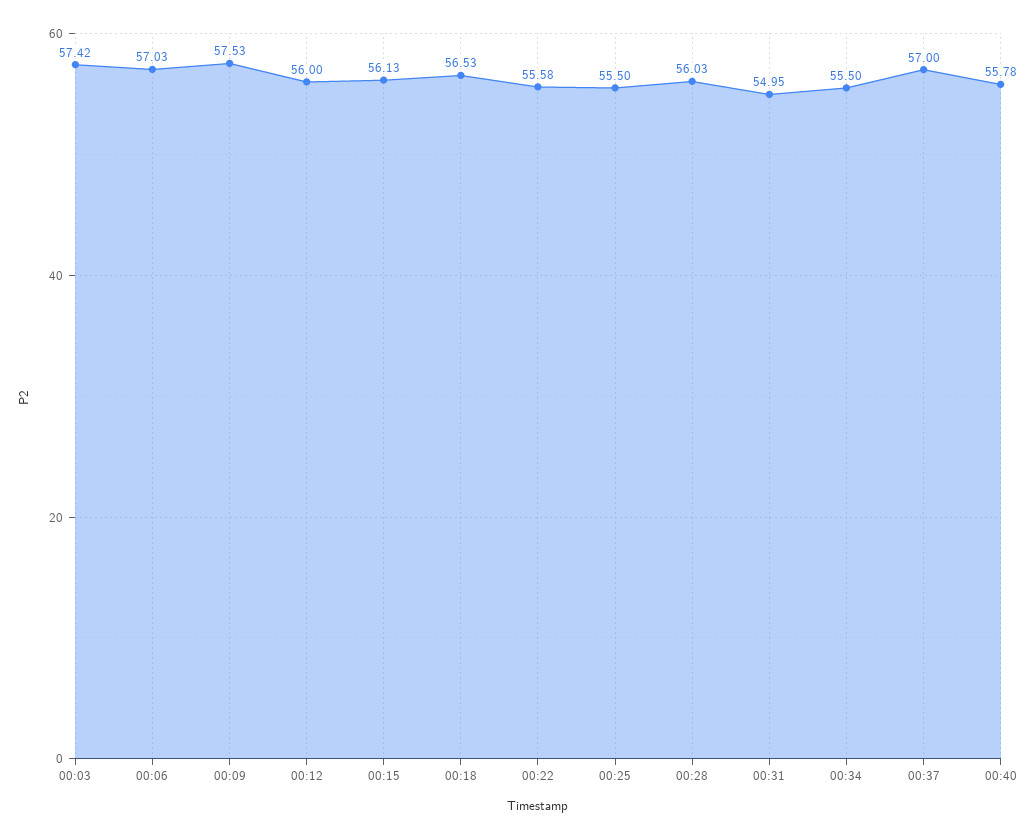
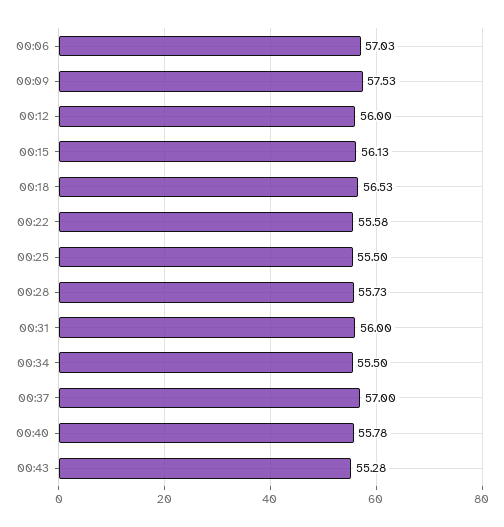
00:03: 57.42 -> none
00:28: 56.03 -> 55.73
00:31: 54.95 -> 56
00:43: none -> 55.28

